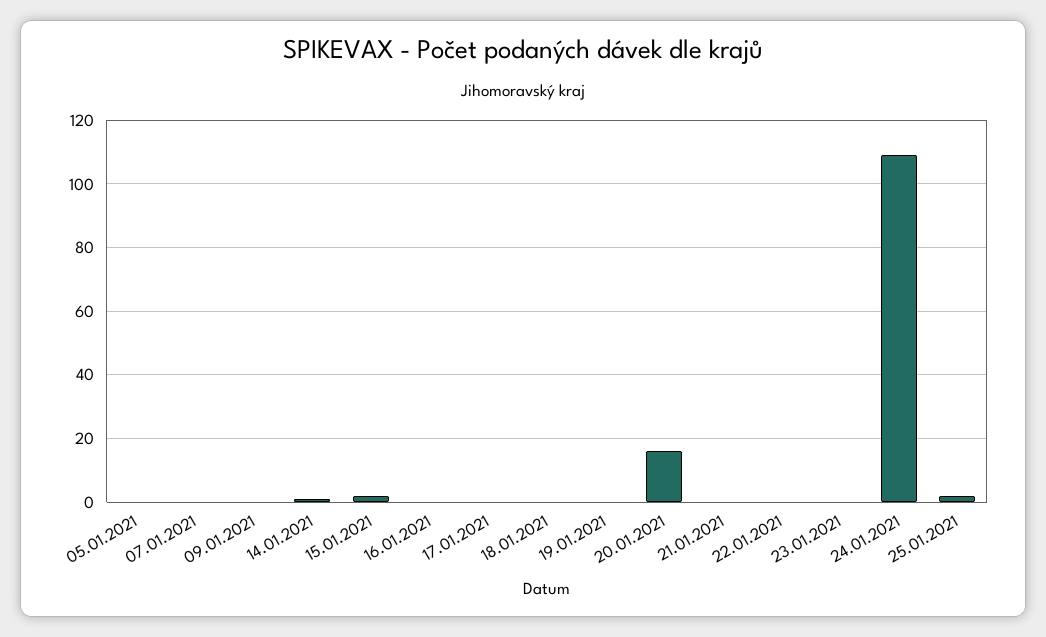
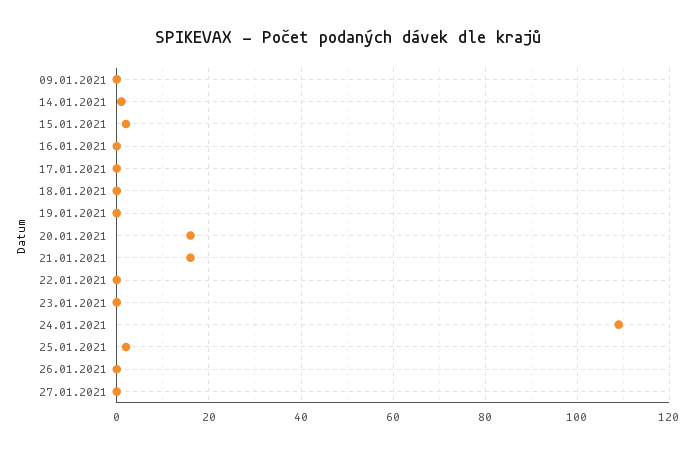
05.01.2021: 0 -> none
07.01.2021: 0 -> none
21.01.2021: 0 -> 15
26.01.2021: none -> 0
27.01.2021: none -> 0

